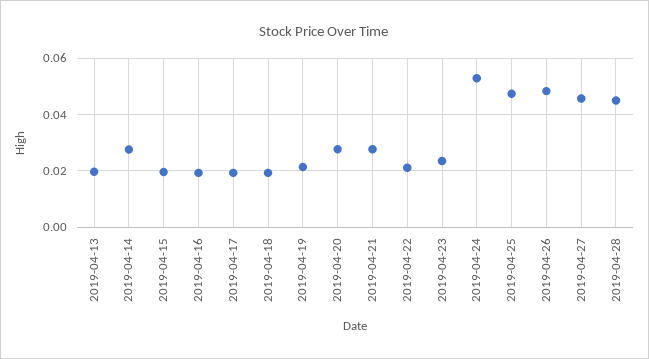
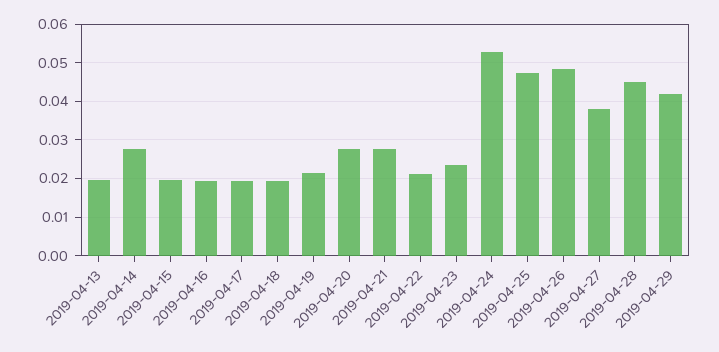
2019-04-27: 0.045 -> 0.038
2019-04-29: none -> 0.042

